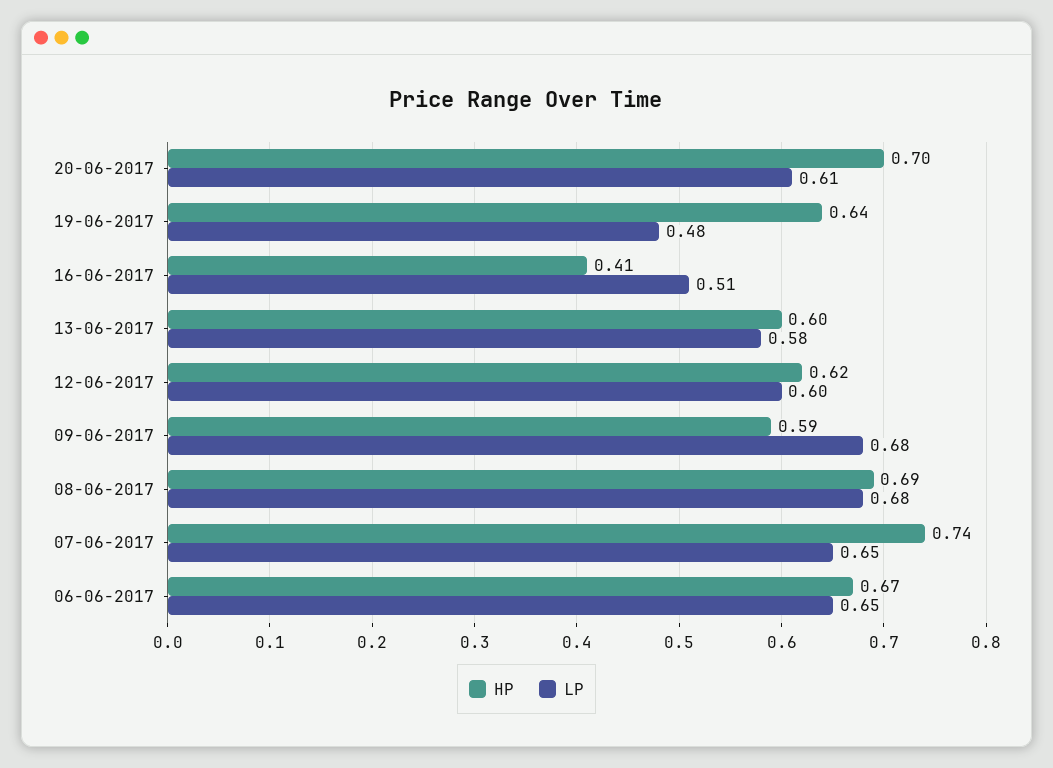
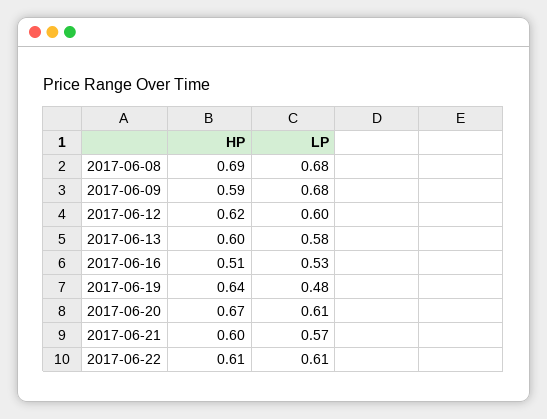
HP, 20-06-2017: 0.7 -> 0.67
HP, 16-06-2017: 0.41 -> 0.51
LP, 16-06-2017: 0.51 -> 0.53
HP, 07-06-2017: 0.74 -> none
LP, 07-06-2017: 0.65 -> none
HP, 06-06-2017: 0.67 -> none
LP, 06-06-2017: 0.65 -> none
HP, 2017-06-21: none -> 0.6
LP, 2017-06-21: none -> 0.57
HP, 2017-06-22: none -> 0.61
LP, 2017-06-22: none -> 0.61

